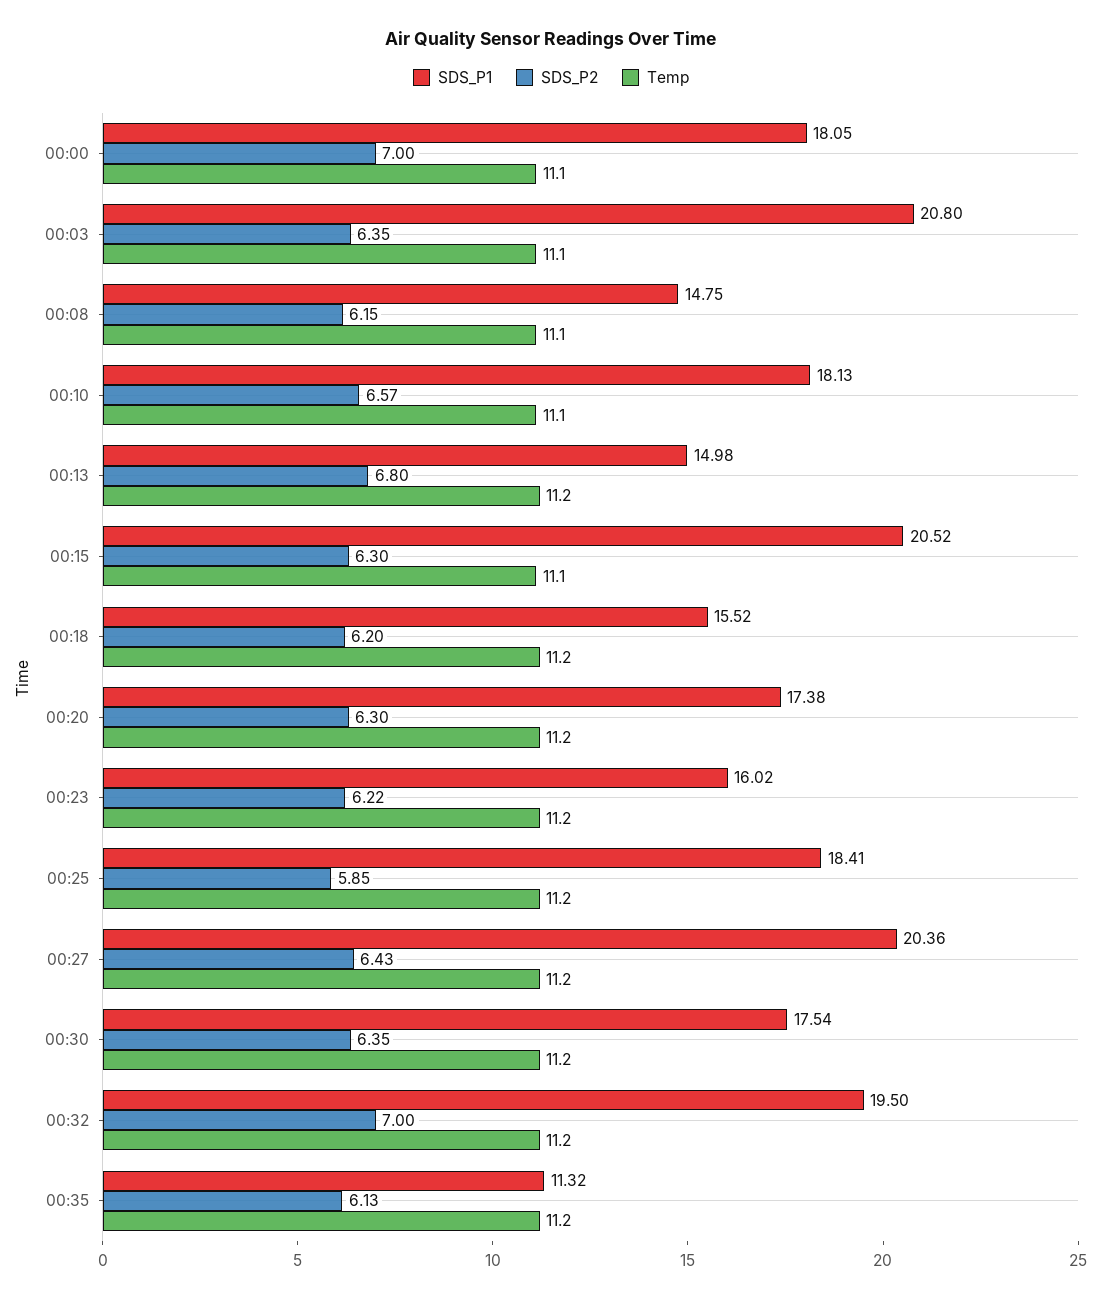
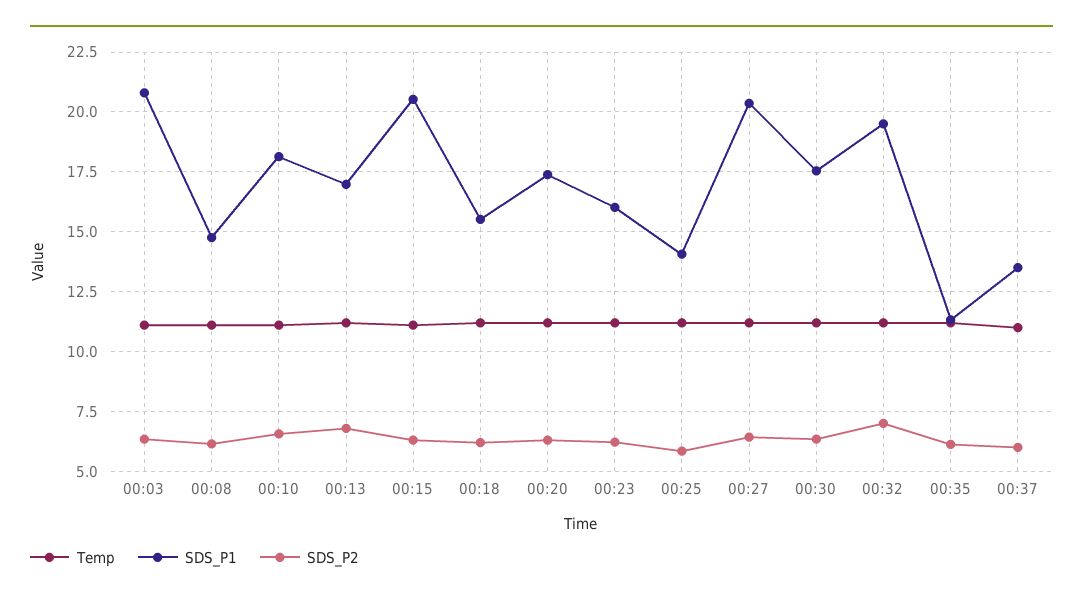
SDS_P1, 00:00: 18.05 -> none
SDS_P2, 00:00: 7 -> none
Temp, 00:00: 11.1 -> none
SDS_P1, 00:13: 14.98 -> 17
SDS_P1, 00:25: 18.41 -> 14
Temp, 00:37: none -> 11
SDS_P1, 00:37: none -> 13.5
SDS_P2, 00:37: none -> 6

